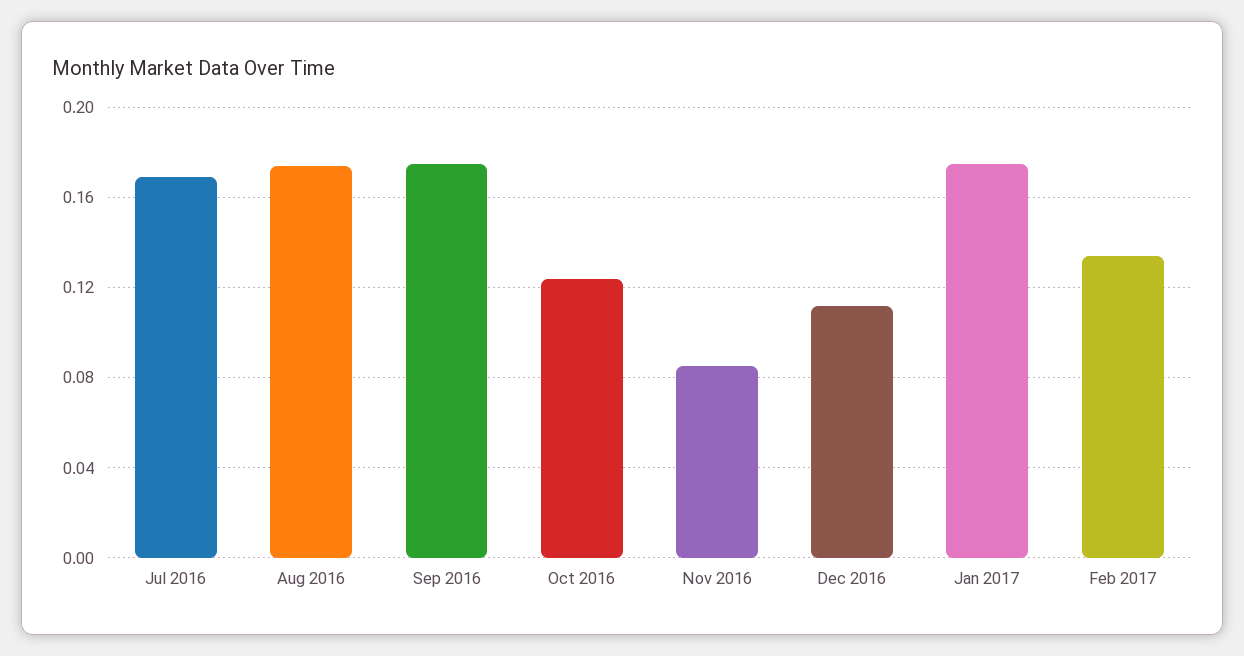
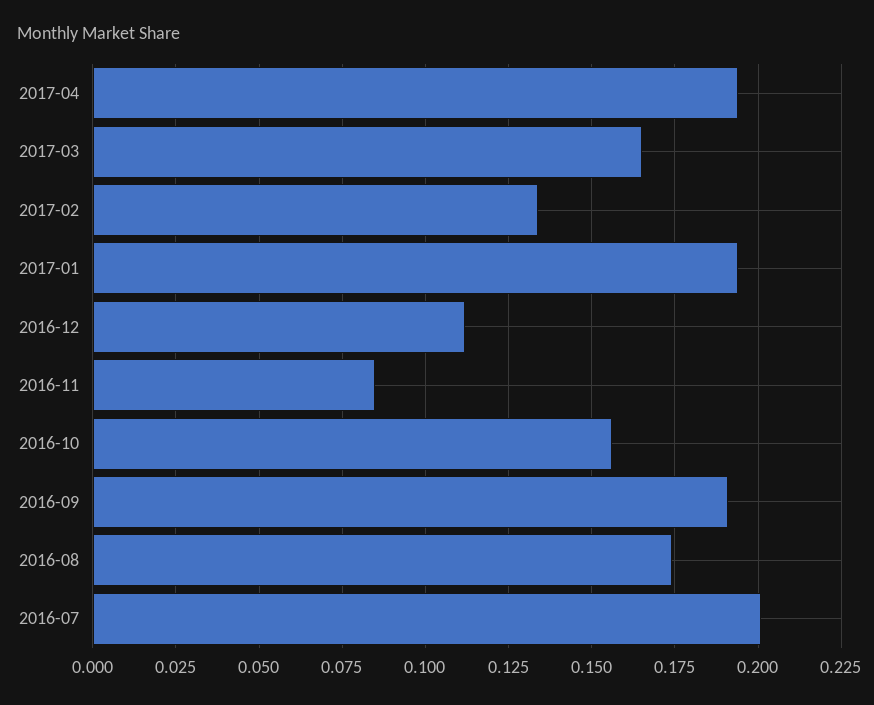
Jul 2016: 0.17 -> 0.2
Sep 2016: 0.175 -> 0.19
Oct 2016: 0.125 -> 0.155
Jan 2017: 0.175 -> 0.195
2017-04: none -> 0.195
2017-03: none -> 0.165

